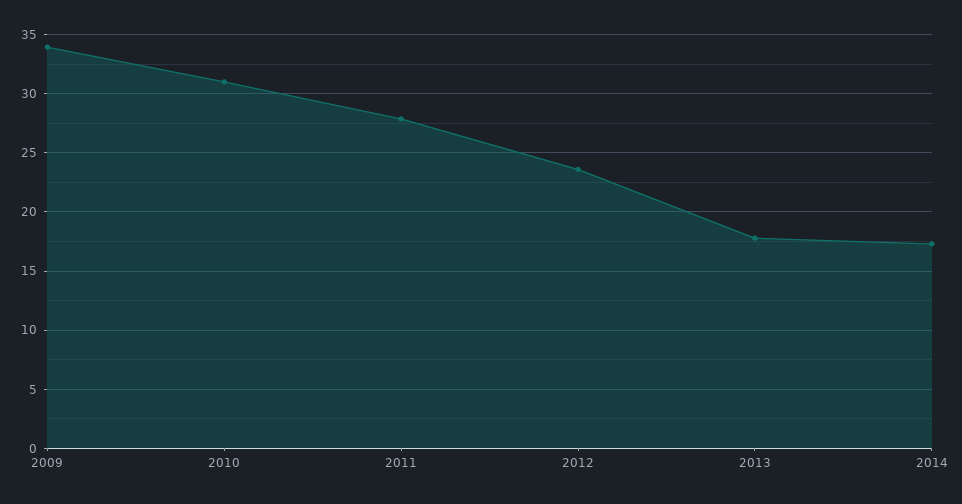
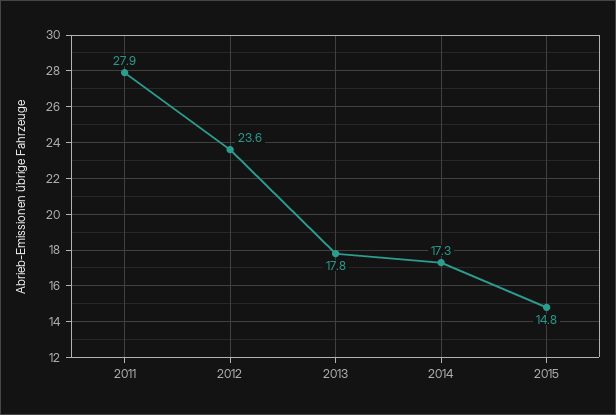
2009: 34 -> none
2010: 31 -> none
2015: none -> 14.8

